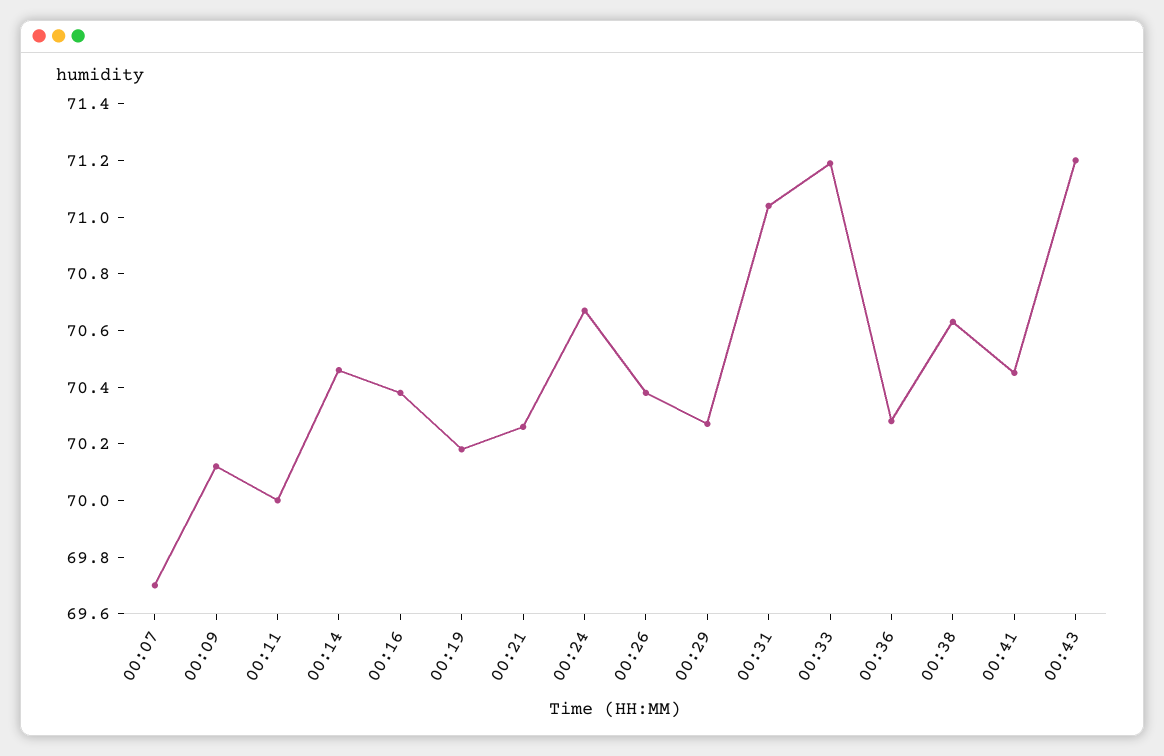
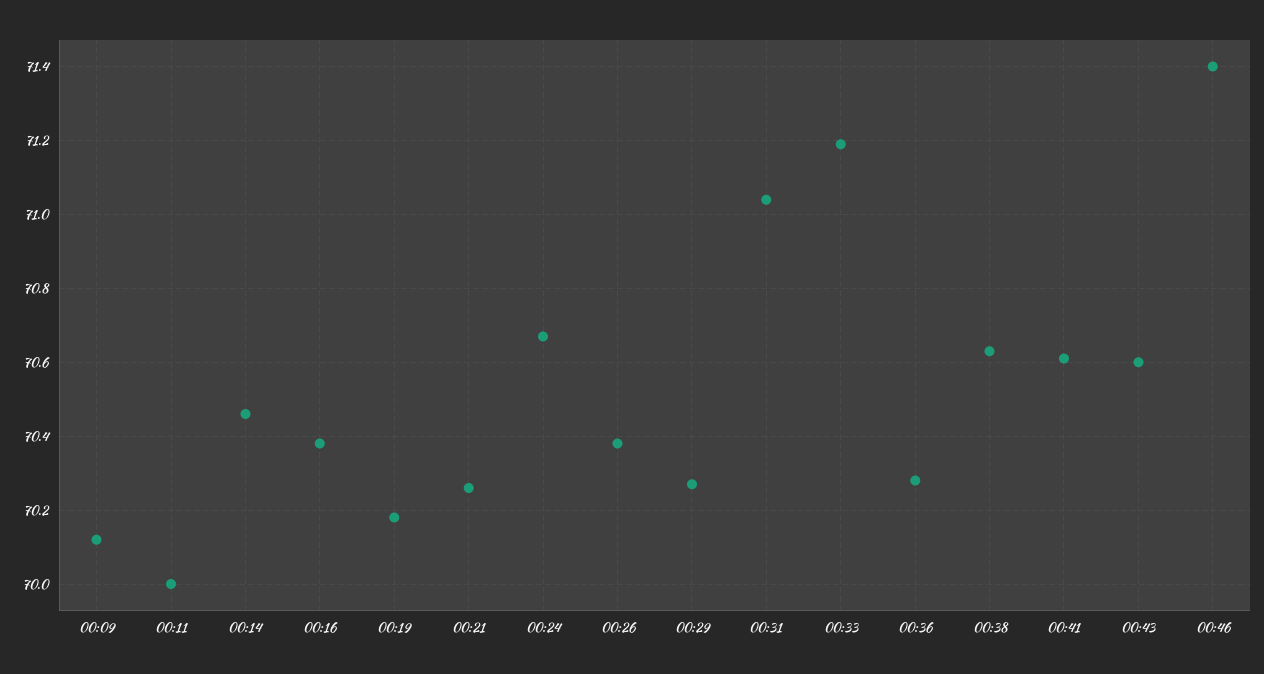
00:07: 69.7 -> none
00:41: 70.45 -> 70.6
00:43: 71.2 -> 70.6
00:46: none -> 71.4

